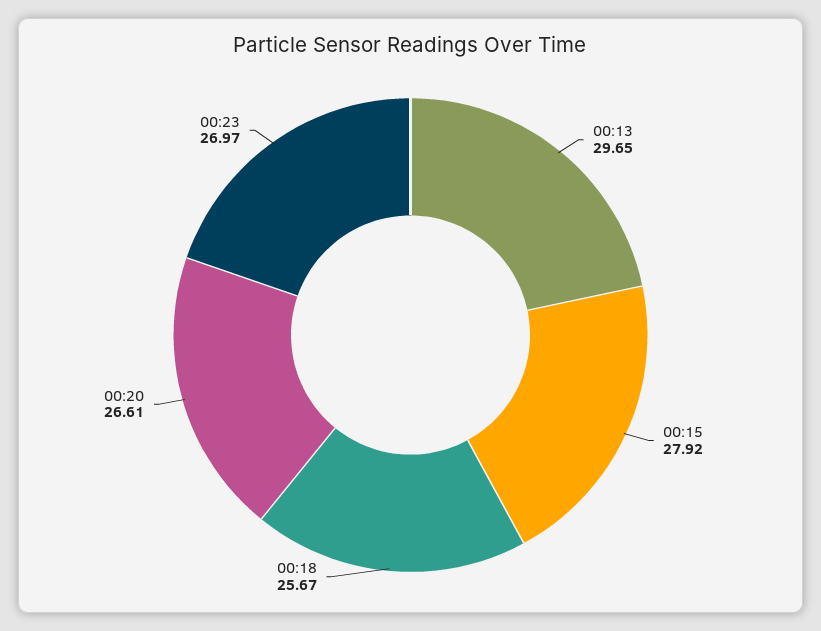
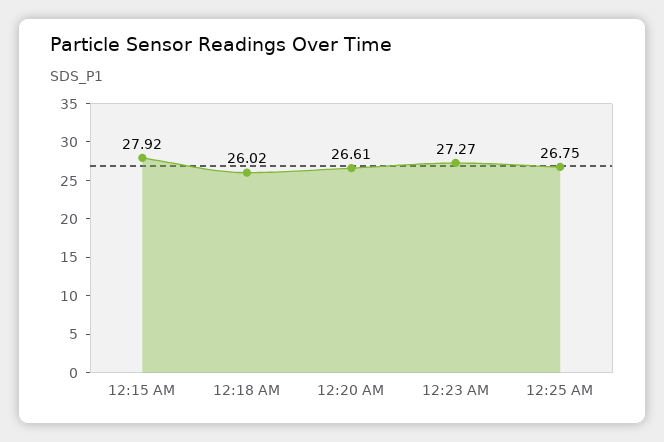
00:13: 29.65 -> none
00:18: 25.67 -> 26.02
00:23: 26.97 -> 27.27
12:25 AM: none -> 26.75

